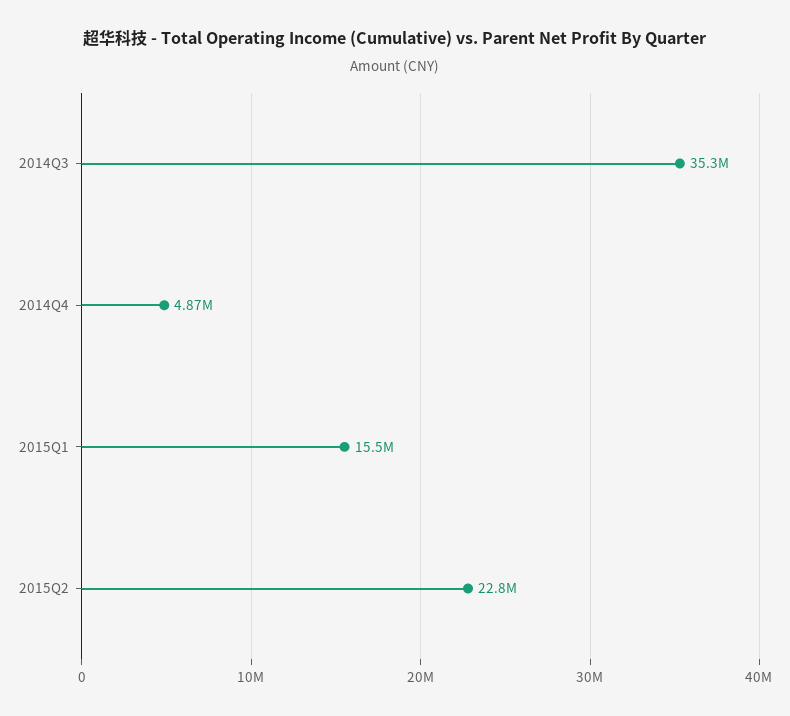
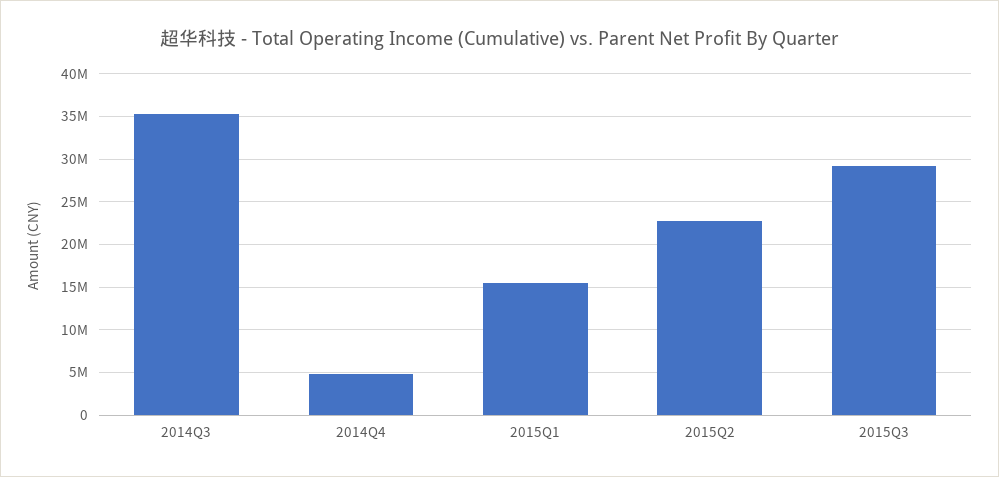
2015Q3: none -> 29000000

